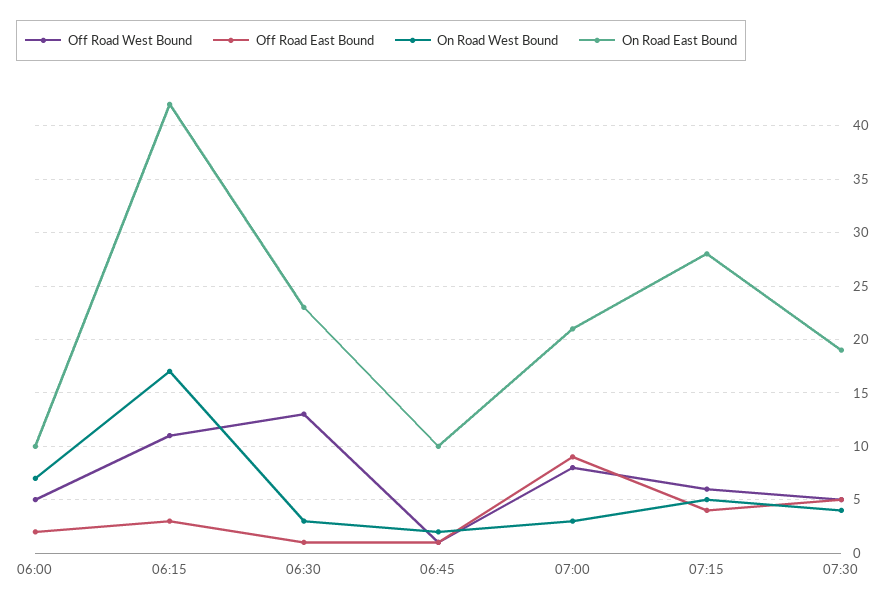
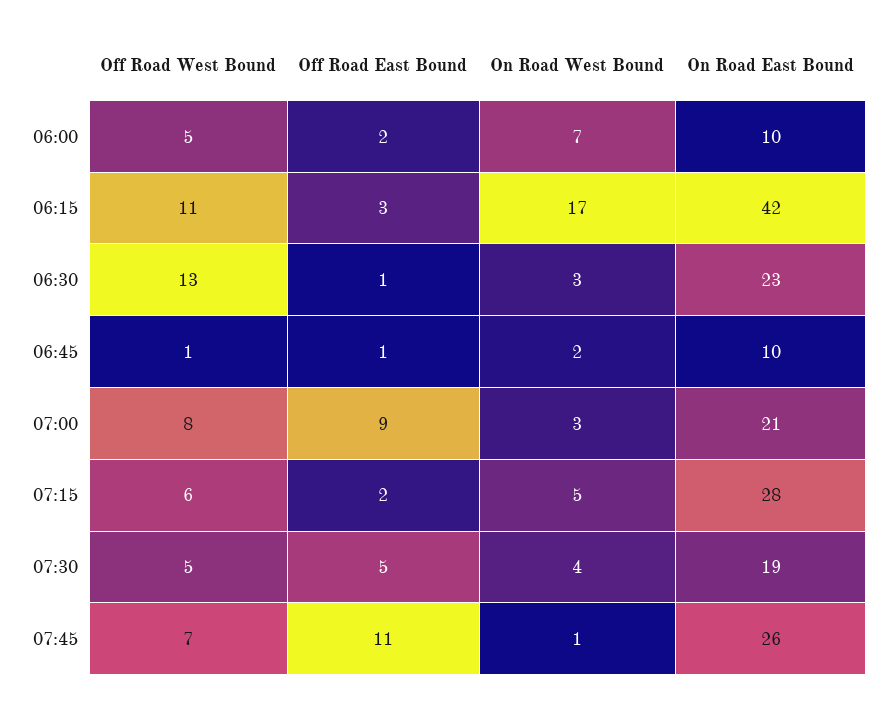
Off Road East Bound, 07:15: 4 -> 2
Off Road West Bound, 07:45: none -> 7
Off Road East Bound, 07:45: none -> 11
On Road West Bound, 07:45: none -> 1
On Road East Bound, 07:45: none -> 26

